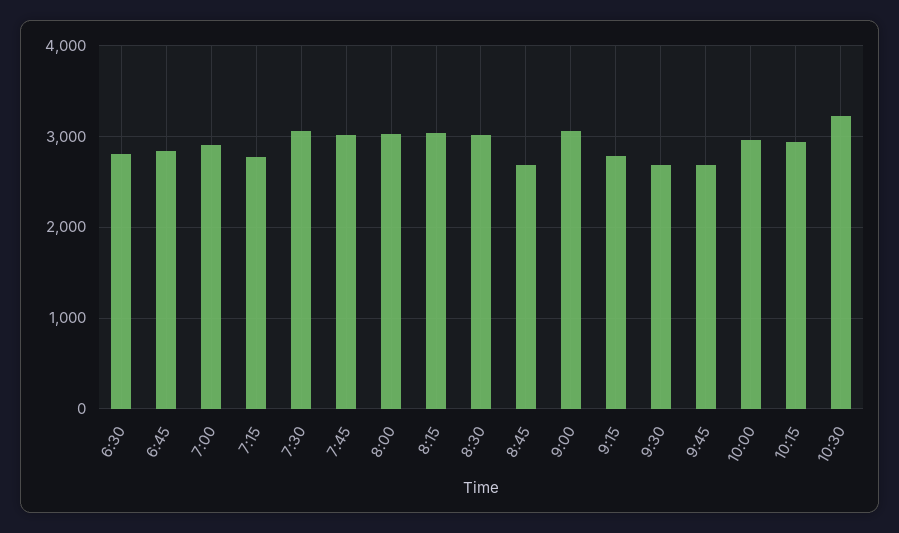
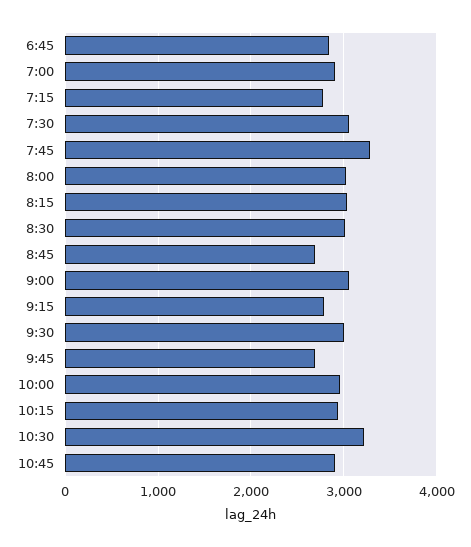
6:30: 2800 -> none
7:45: 3000 -> 3300
9:30: 2700 -> 3000
10:45: none -> 2900

